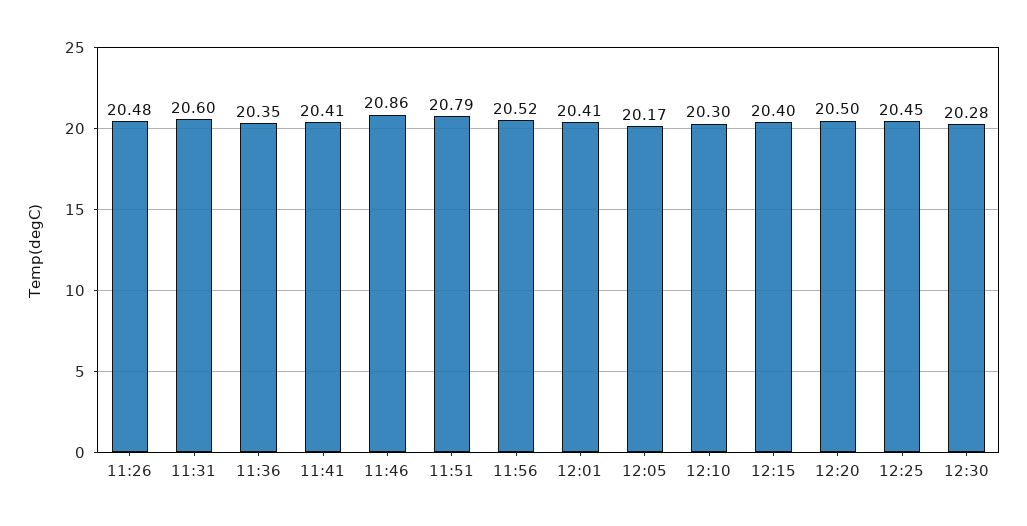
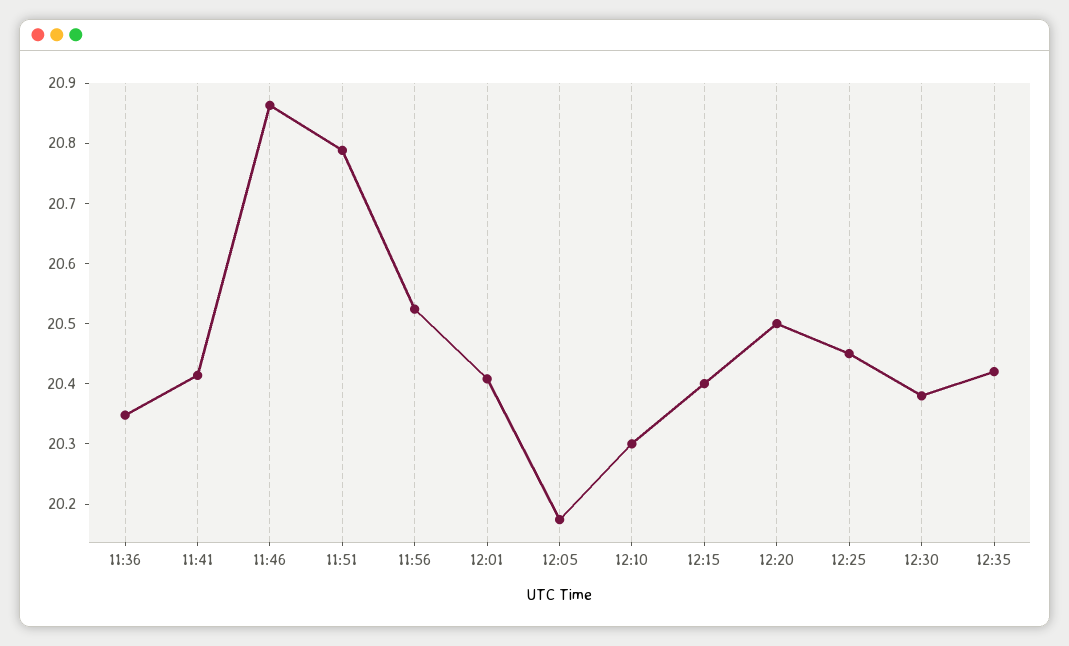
11:26: 20.48 -> none
11:31: 20.6 -> none
12:30: 20.28 -> 20.38
12:35: none -> 20.42

